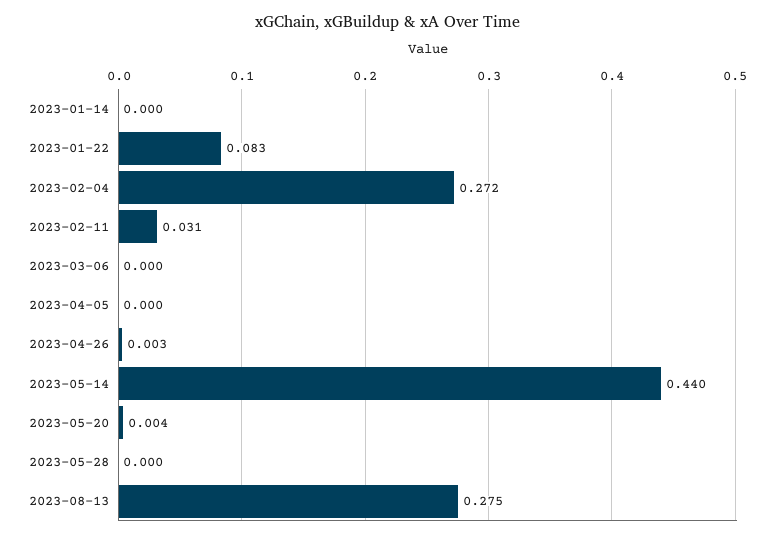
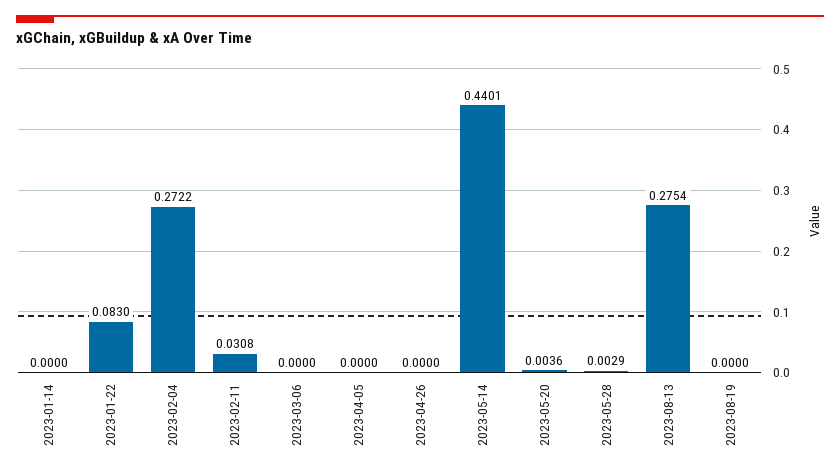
2023-04-26: 0.003 -> 0
2023-05-28: 0 -> 0.0029
2023-08-19: none -> 0

